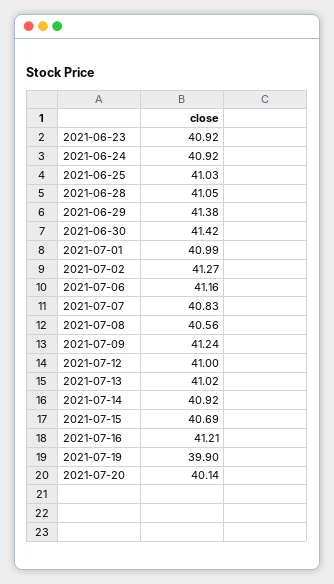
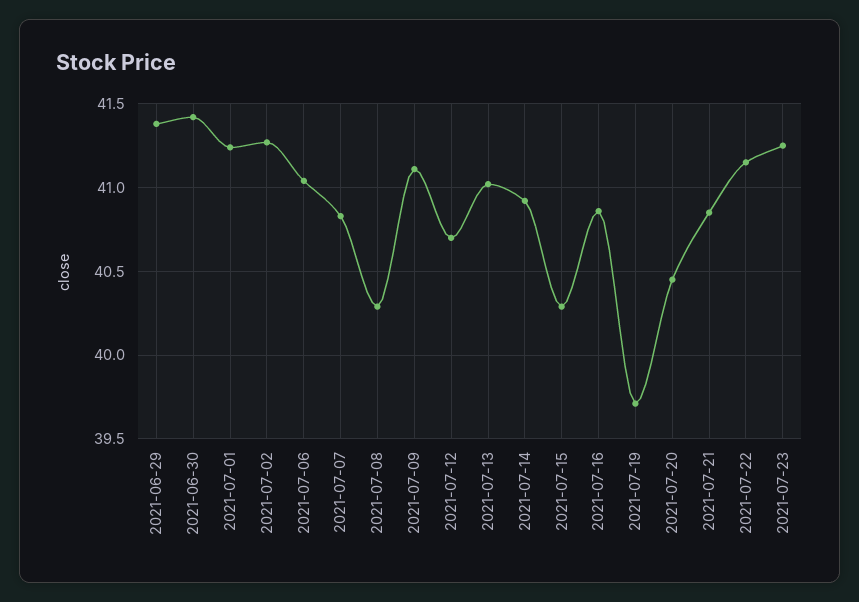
2021-06-23: 40.92 -> none
2021-06-24: 40.92 -> none
2021-06-25: 41.03 -> none
2021-06-28: 41.05 -> none
2021-07-01: 40.99 -> 41.25
2021-07-06: 41.16 -> 41.05
2021-07-08: 40.56 -> 40.3
2021-07-09: 41.24 -> 41.1
2021-07-12: 41 -> 40.7
2021-07-15: 40.69 -> 40.3
2021-07-16: 41.21 -> 40.85
2021-07-19: 39.9 -> 39.7
2021-07-20: 40.14 -> 40.45
2021-07-21: none -> 40.85
2021-07-22: none -> 41.15
2021-07-23: none -> 41.25

